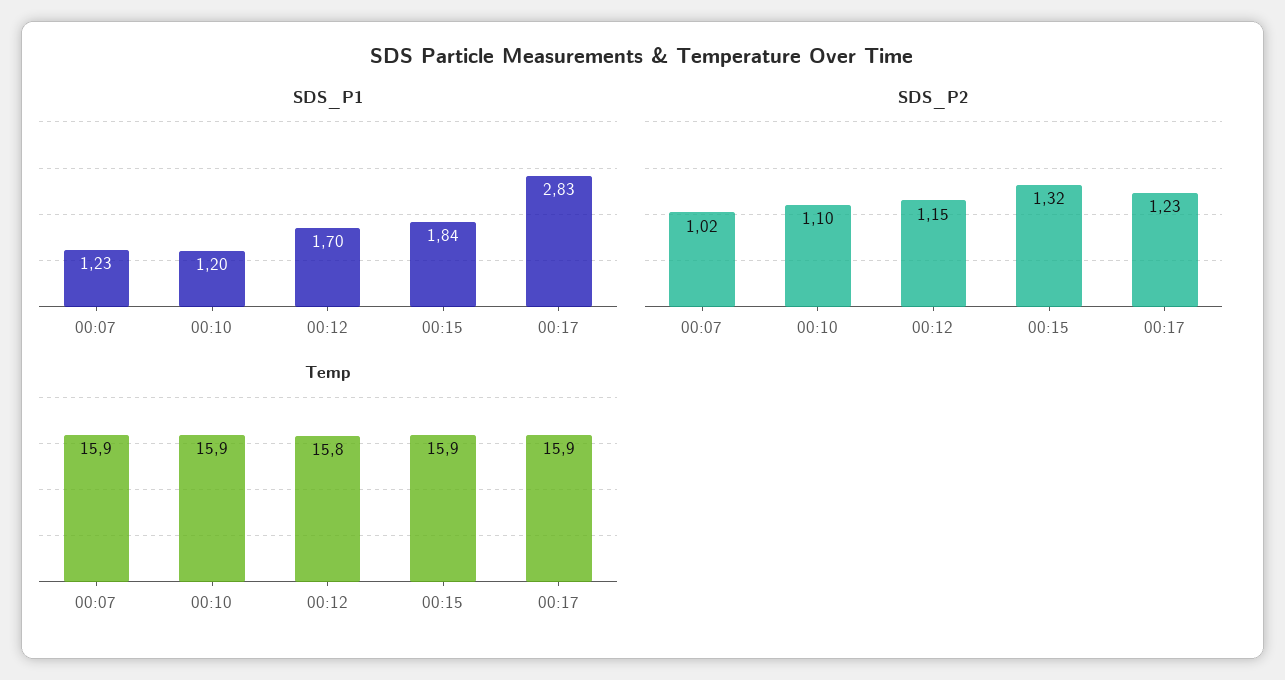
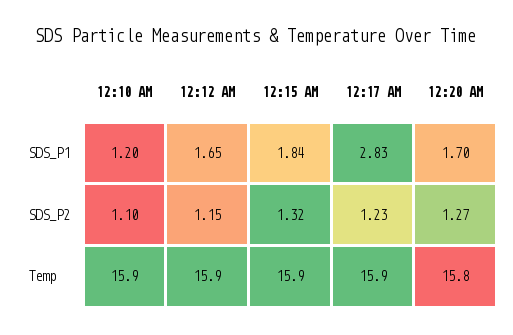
SDS_P1, 00:07: 1.23 -> none
SDS_P1, 00:12: 1.7 -> 1.65
SDS_P2, 00:07: 1.02 -> none
Temp, 00:07: 15.9 -> none
Temp, 00:12: 15.8 -> 15.9
SDS_P1, 12:20 AM: none -> 1.7
SDS_P2, 12:20 AM: none -> 1.27
Temp, 12:20 AM: none -> 15.8

